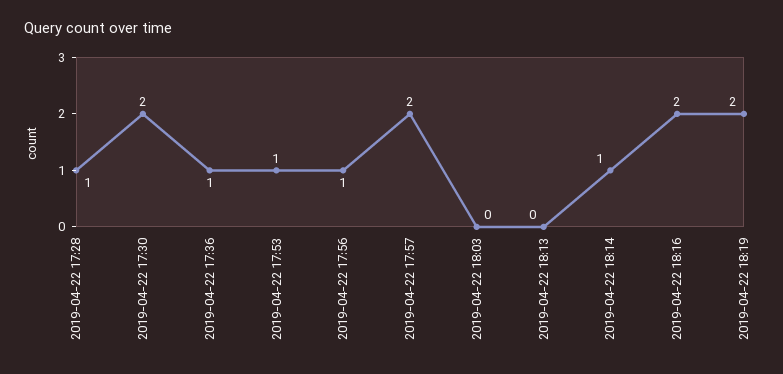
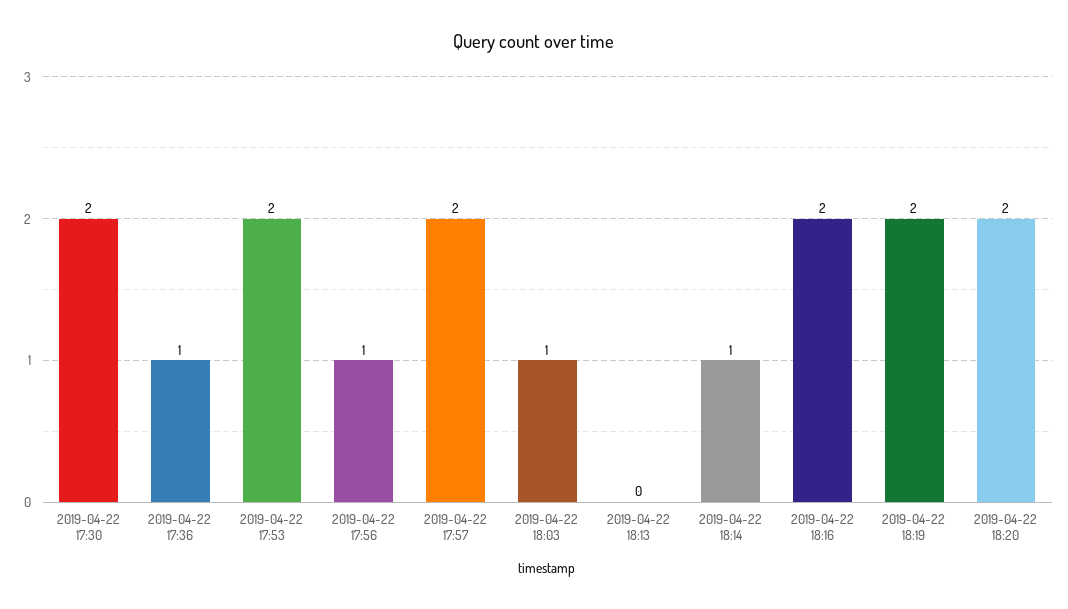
2019-04-22 17:28: 1 -> none
2019-04-22 17:53: 1 -> 2
2019-04-22 18:03: 0 -> 1
2019-04-22 18:20: none -> 2

